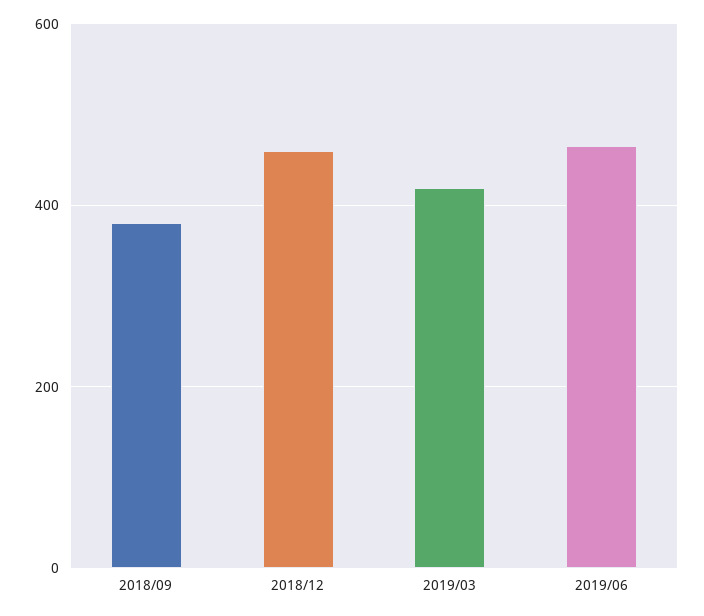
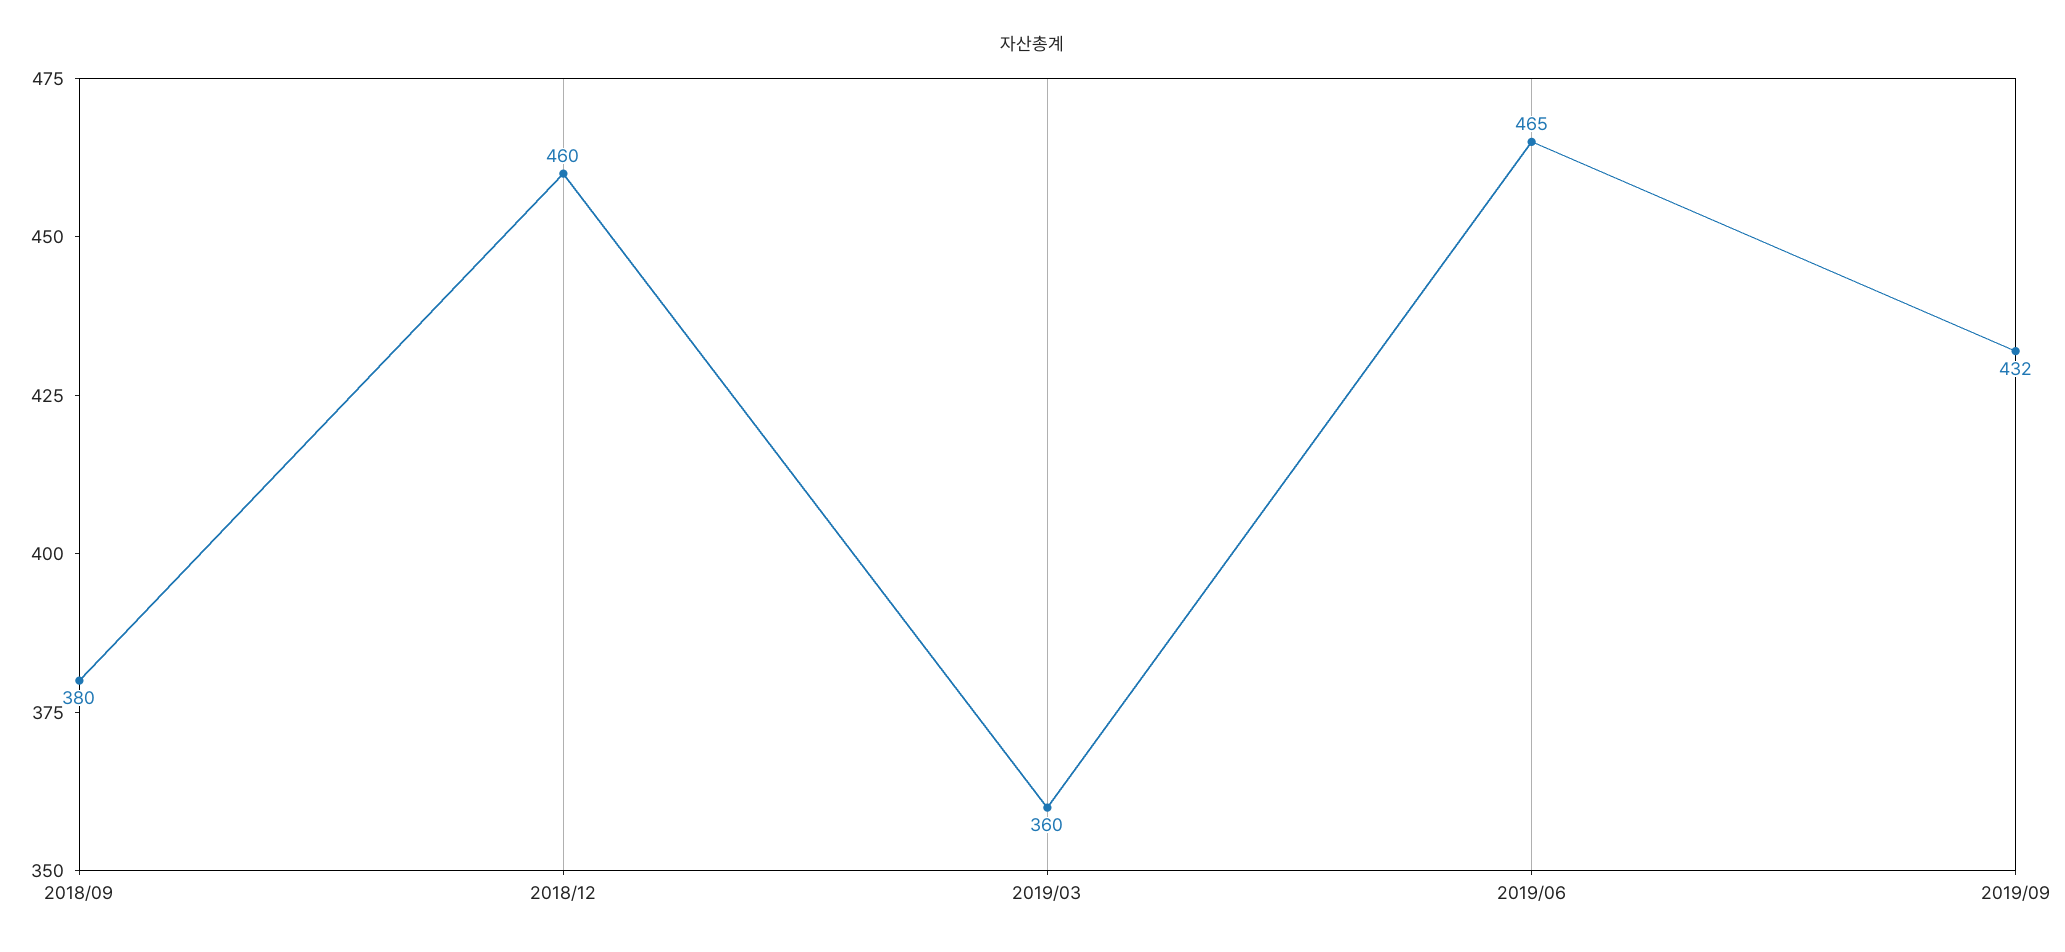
2019/03: 420 -> 360
2019/09: none -> 432

